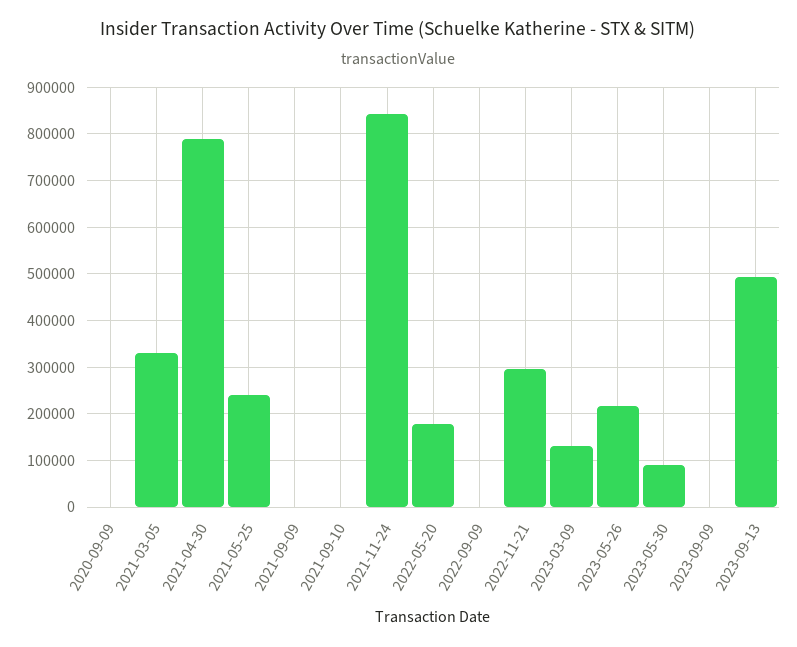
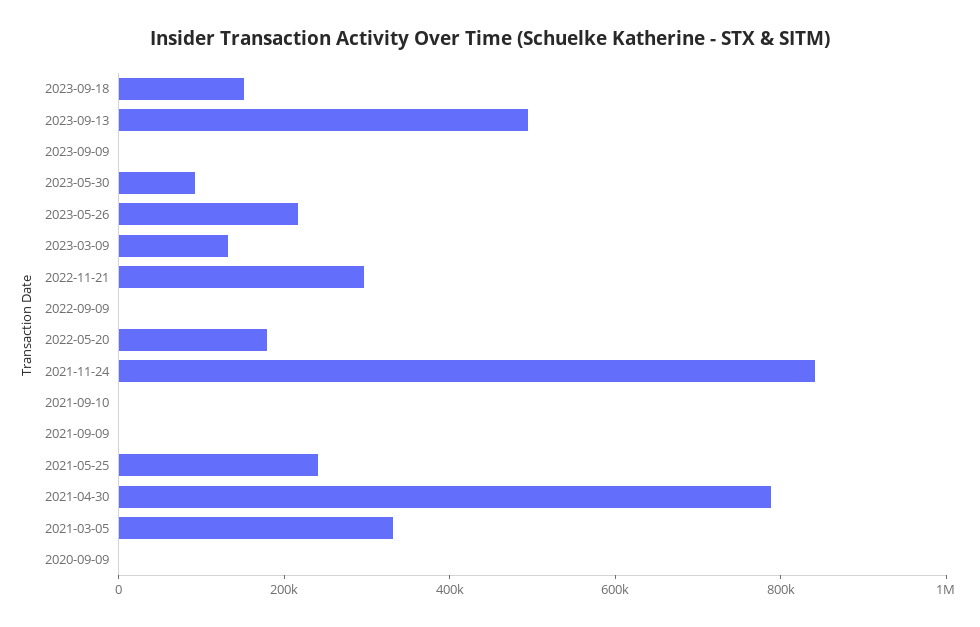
2023-09-18: none -> 150000

